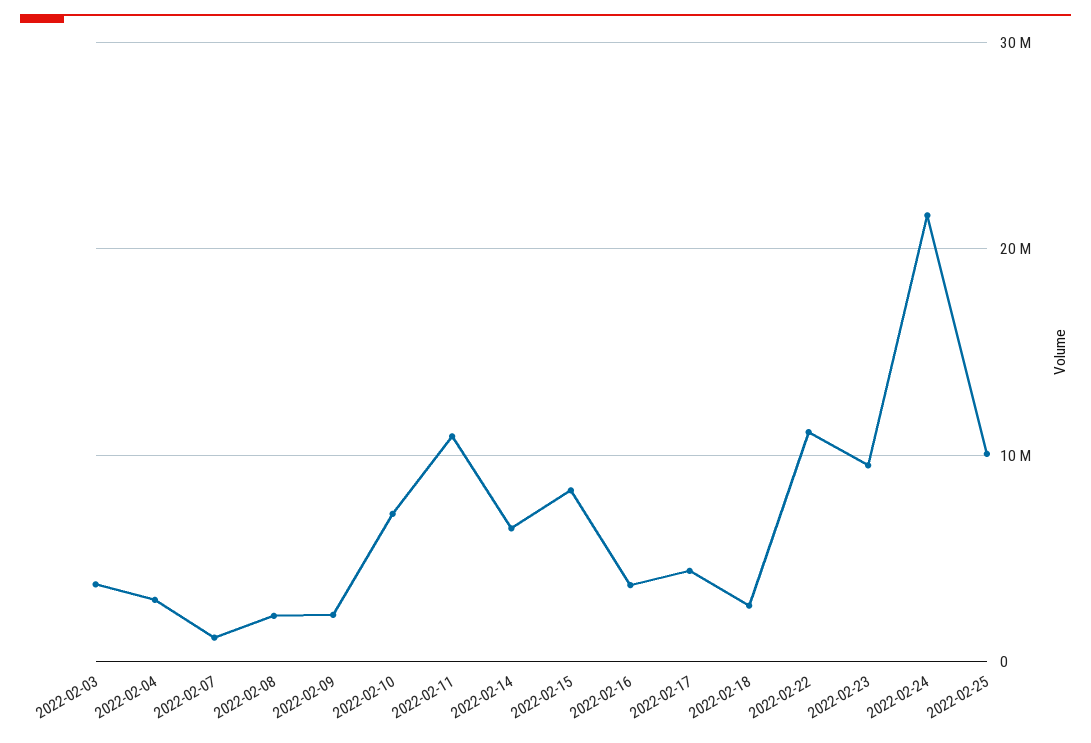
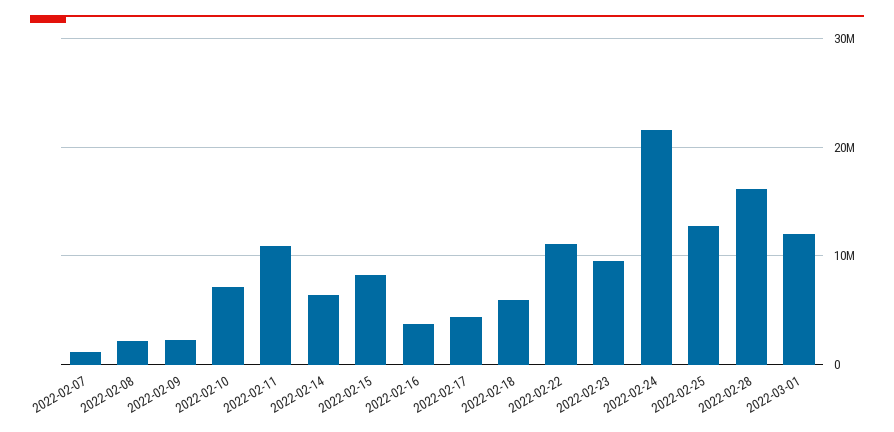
2022-02-03: 4000000 -> none
2022-02-04: 3000000 -> none
2022-02-18: 3000000 -> 6000000
2022-02-25: 10000000 -> 13000000
2022-02-28: none -> 16000000
2022-03-01: none -> 12000000

